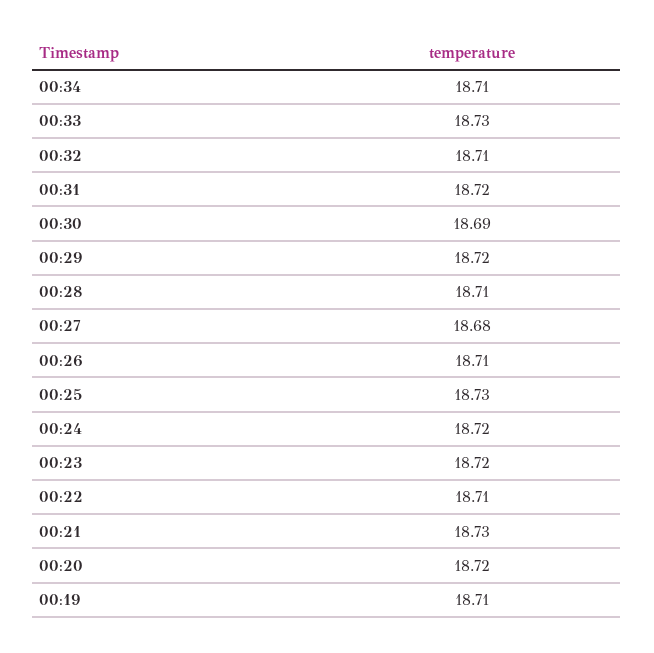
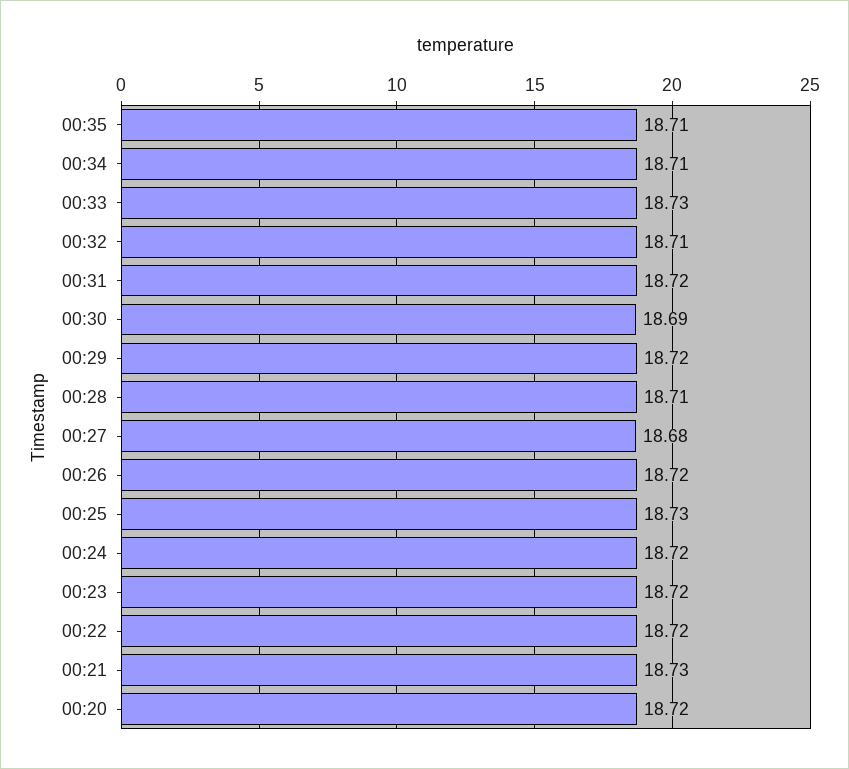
00:26: 18.71 -> 18.72
00:22: 18.71 -> 18.72
00:19: 18.71 -> none
00:35: none -> 18.71

